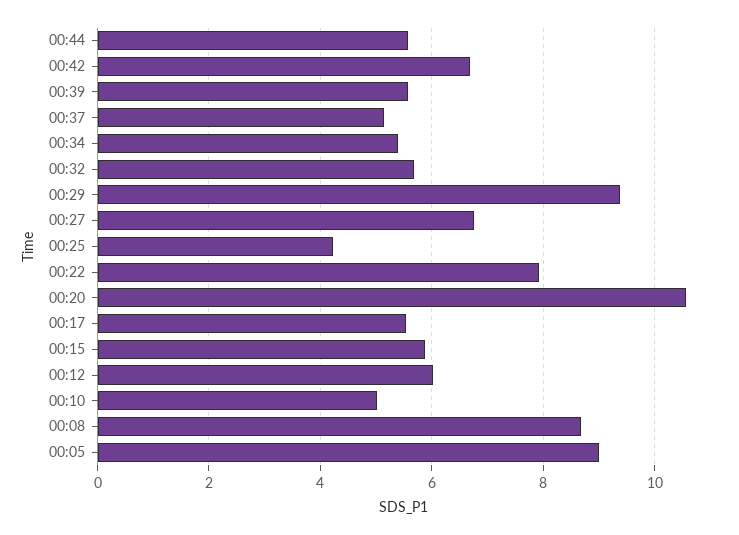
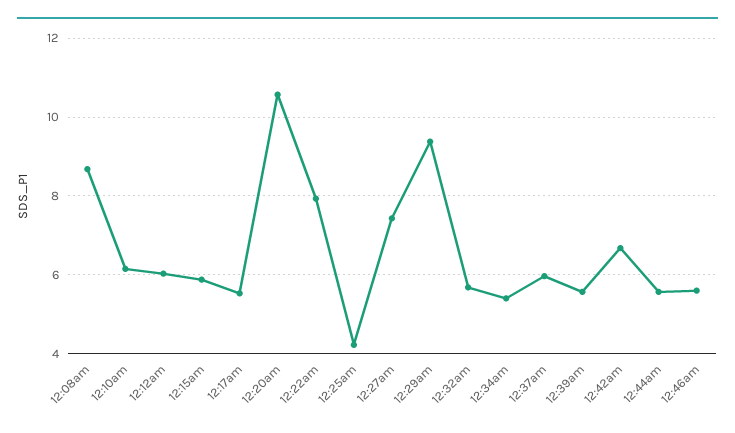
00:37: 5.2 -> 6
00:27: 6.8 -> 7.4
00:10: 5 -> 6.2
00:05: 9 -> none
12:46am: none -> 5.6

